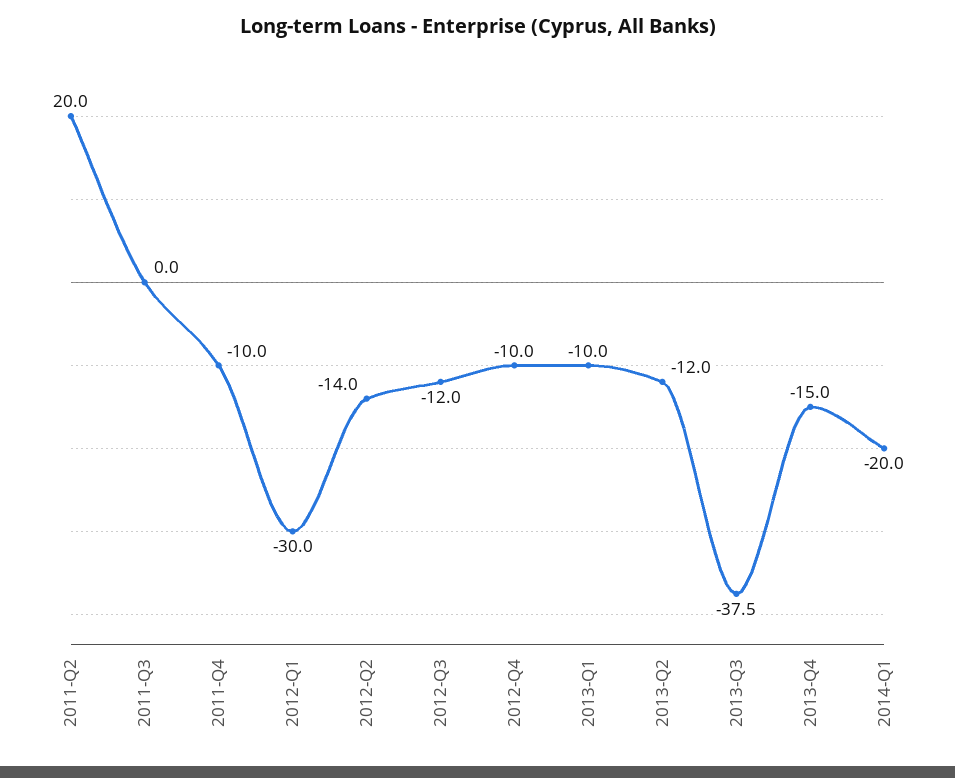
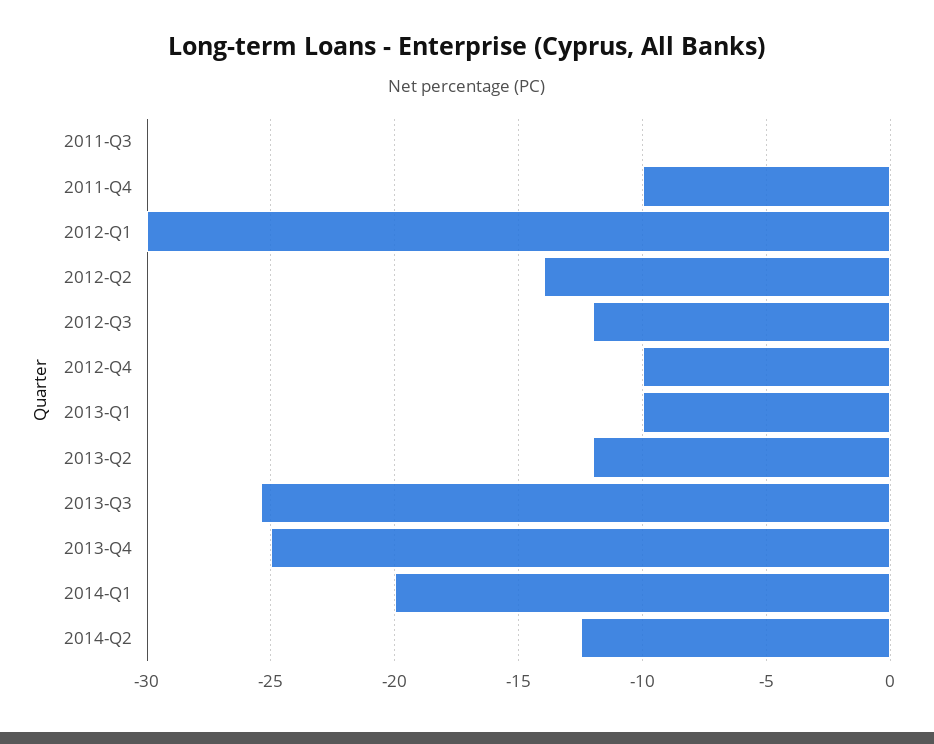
2011-Q2: 20 -> none
2013-Q3: -37.5 -> -25.5
2013-Q4: -15 -> -25
2014-Q2: none -> -12.5

